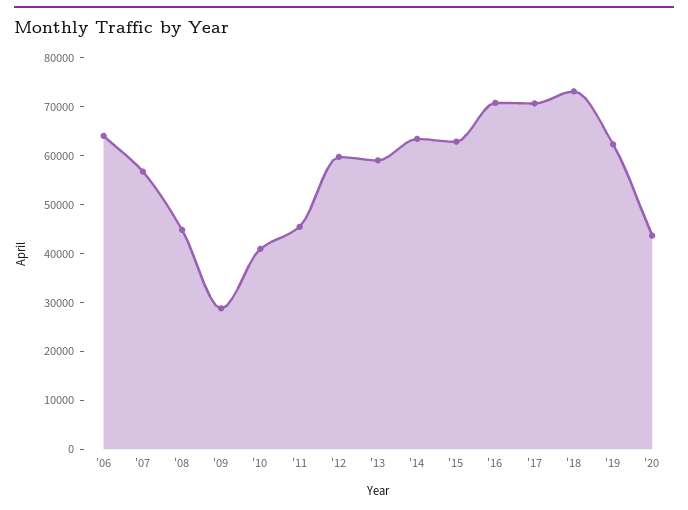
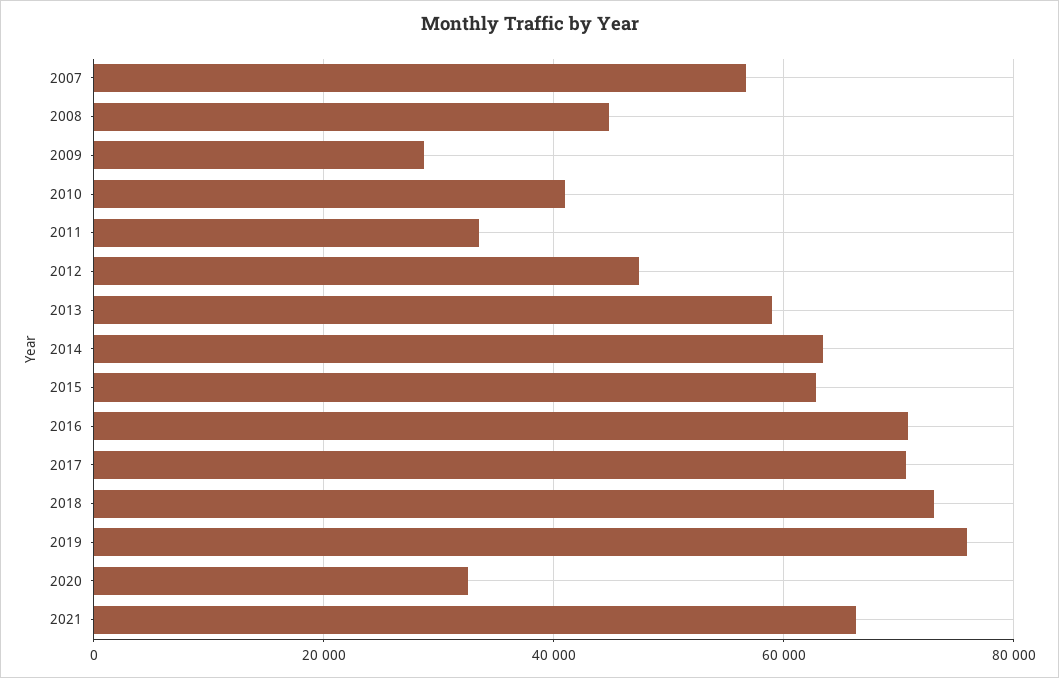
'06: 64000 -> none
'11: 46000 -> 34000
'12: 60000 -> 48000
'19: 62000 -> 76000
'20: 44000 -> 32000
2021: none -> 66000

